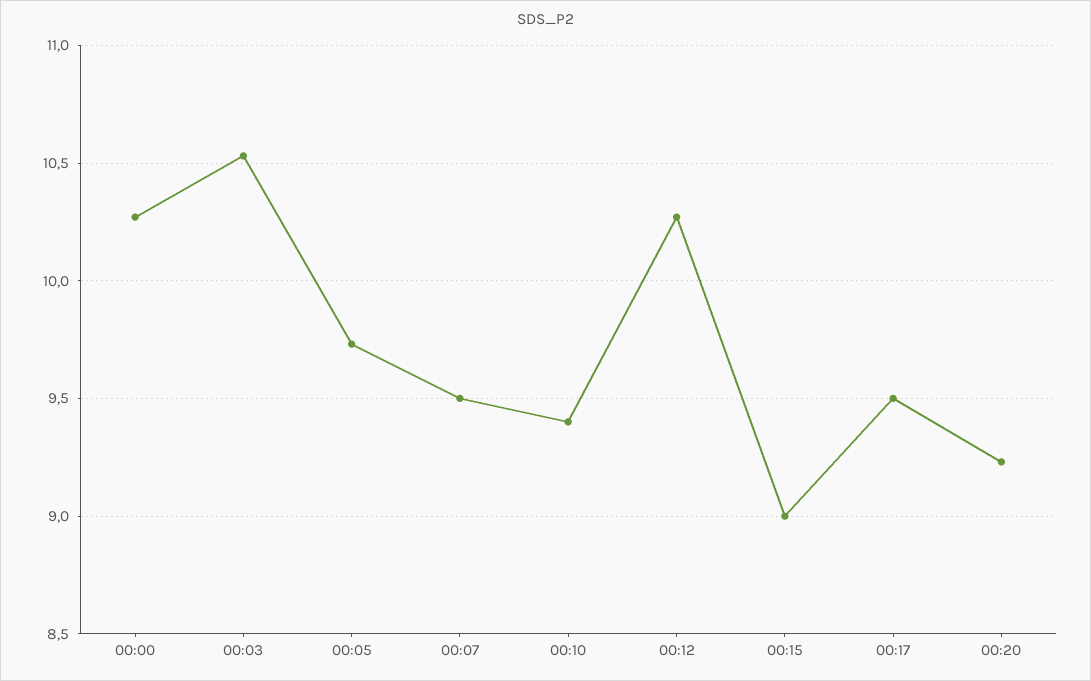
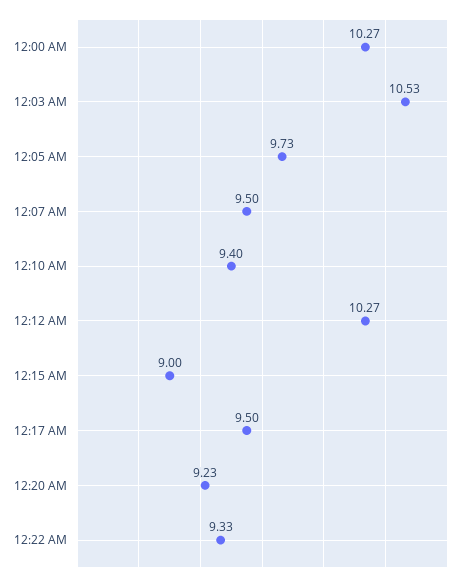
12:22 AM: none -> 9.33

